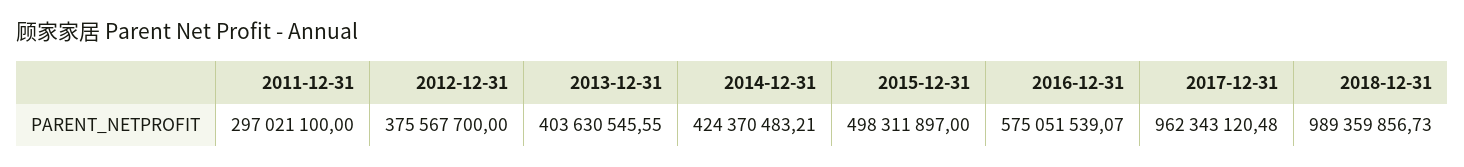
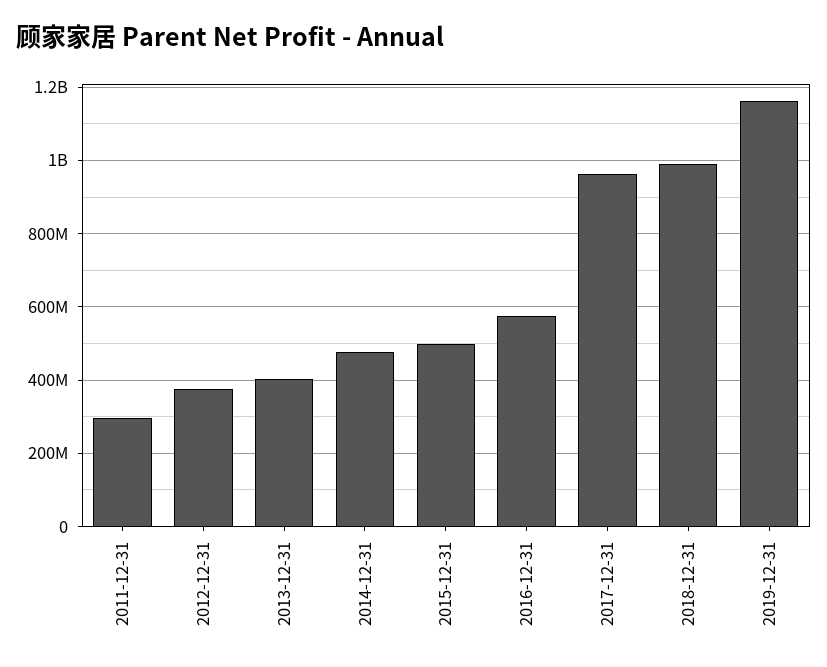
2014-12-31: 424370483.21 -> 480000000
2019-12-31: none -> 1160000000

